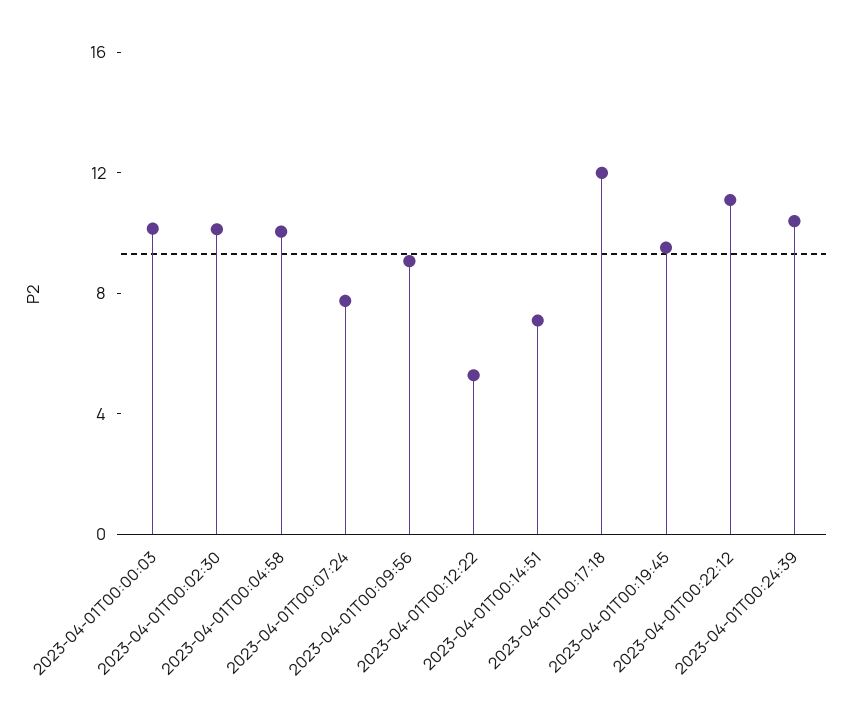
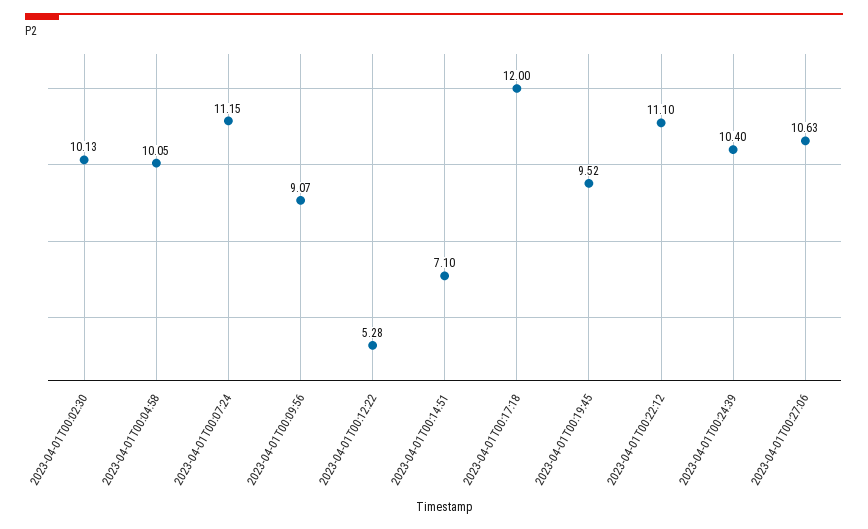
2023-04-01T00:00:03: 10 -> none
2023-04-01T00:07:24: 8 -> 11.15
2023-04-01T00:27:06: none -> 10.63

